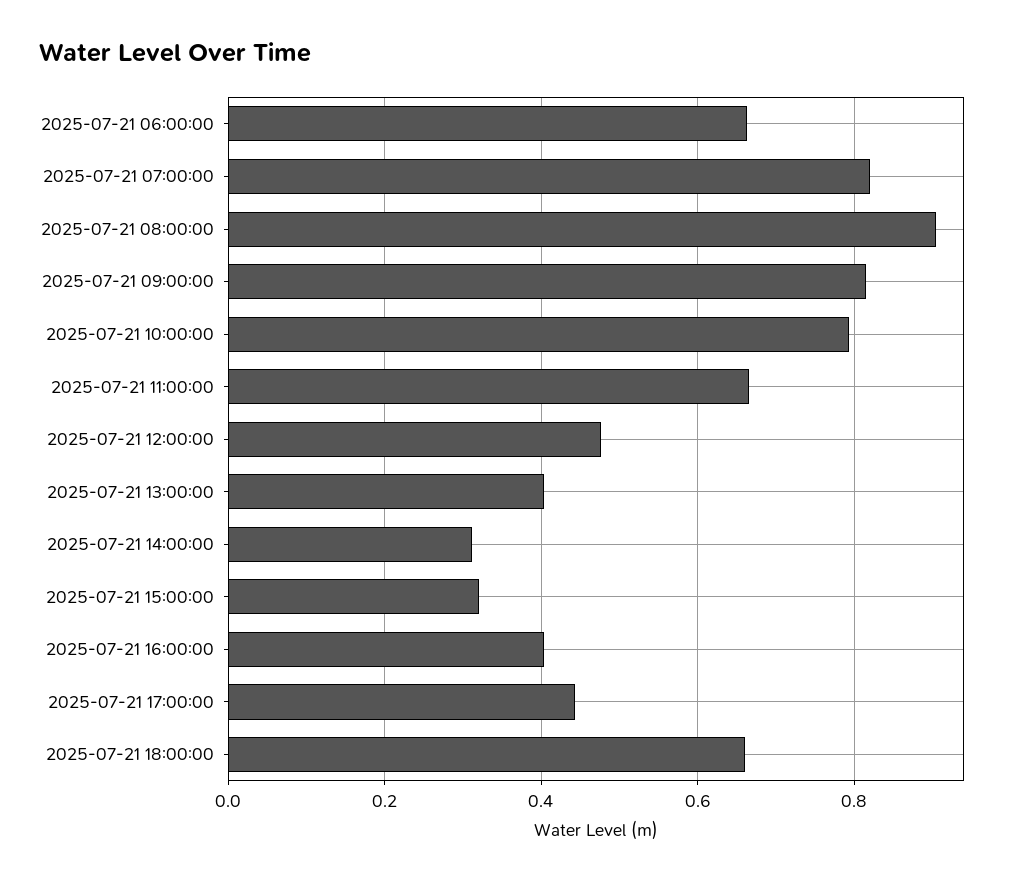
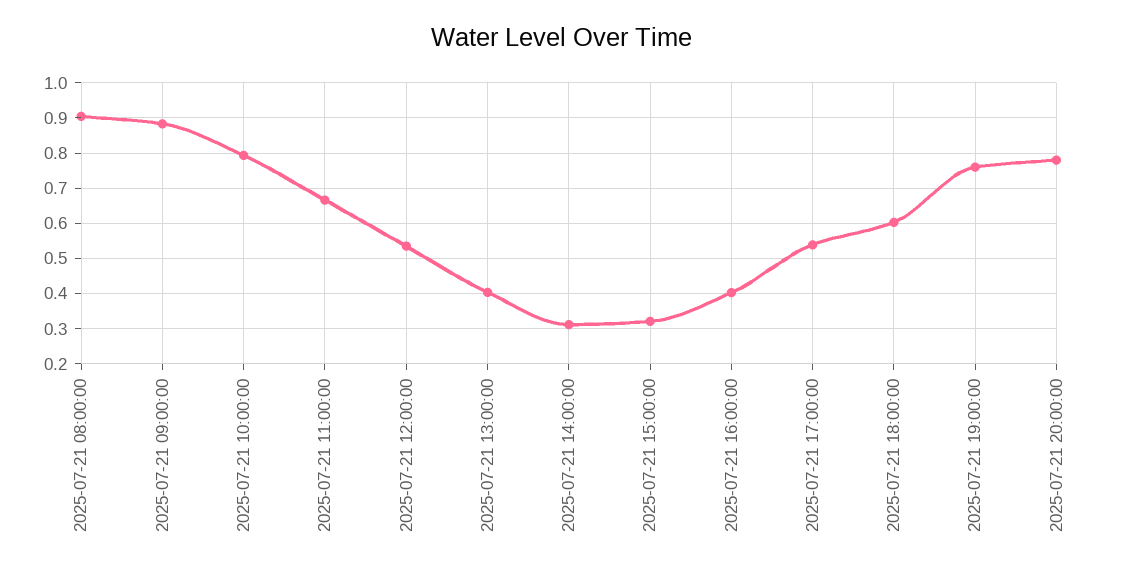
2025-07-21 06:00:00: 0.66 -> none
2025-07-21 07:00:00: 0.82 -> none
2025-07-21 09:00:00: 0.82 -> 0.88
2025-07-21 12:00:00: 0.48 -> 0.54
2025-07-21 17:00:00: 0.44 -> 0.54
2025-07-21 18:00:00: 0.66 -> 0.6
2025-07-21 19:00:00: none -> 0.76
2025-07-21 20:00:00: none -> 0.78

